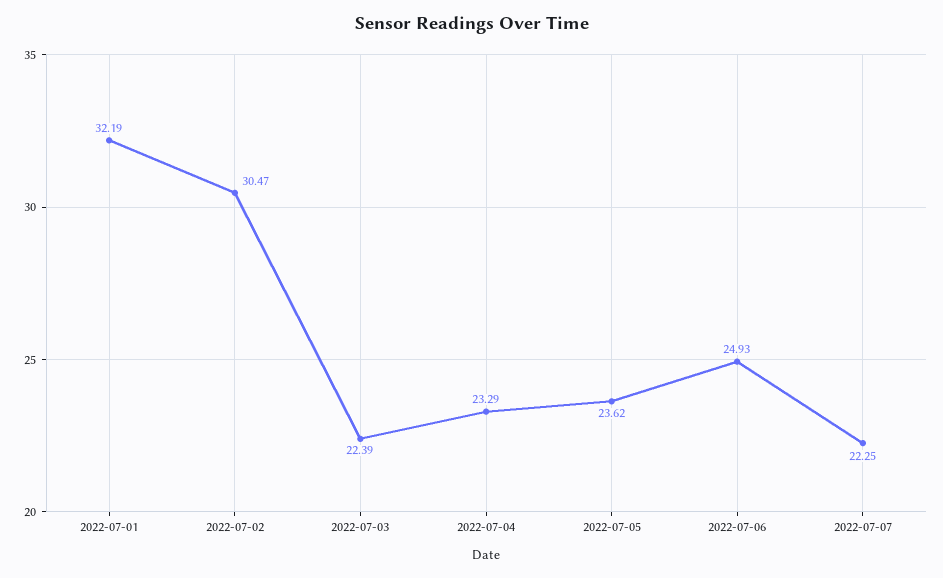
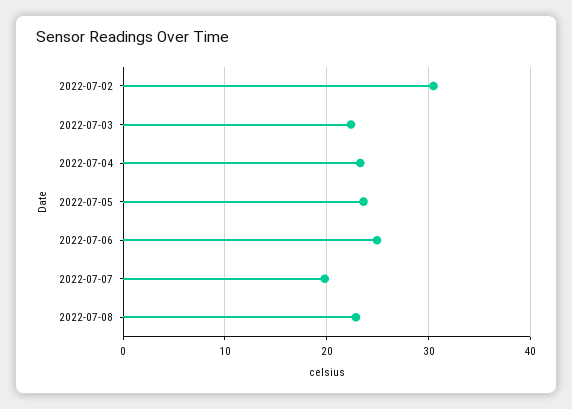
2022-07-01: 32.19 -> none
2022-07-07: 22.25 -> 20
2022-07-08: none -> 23

